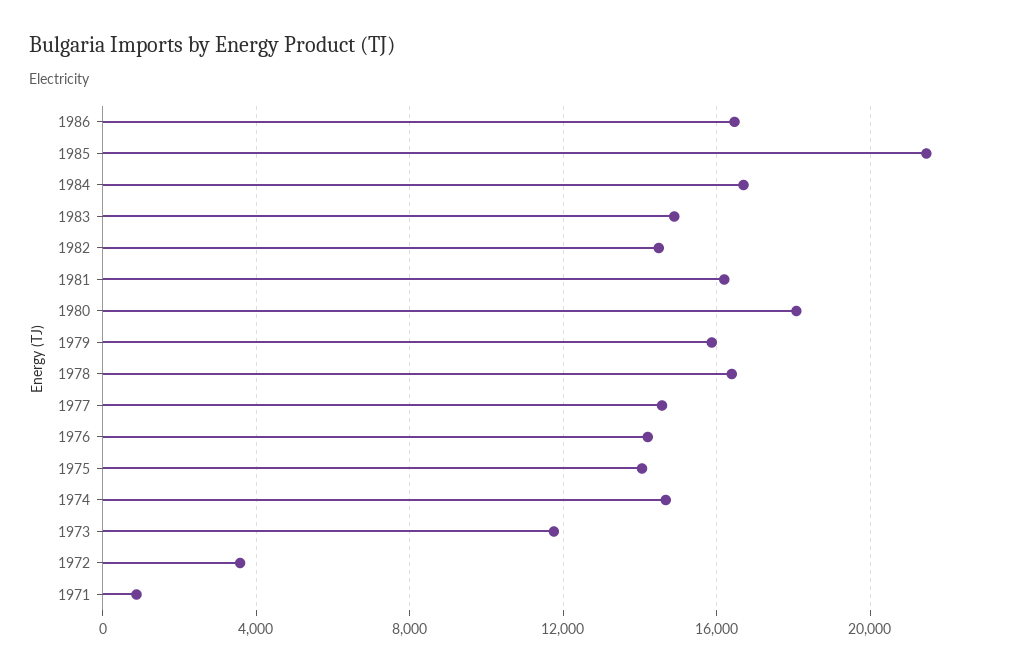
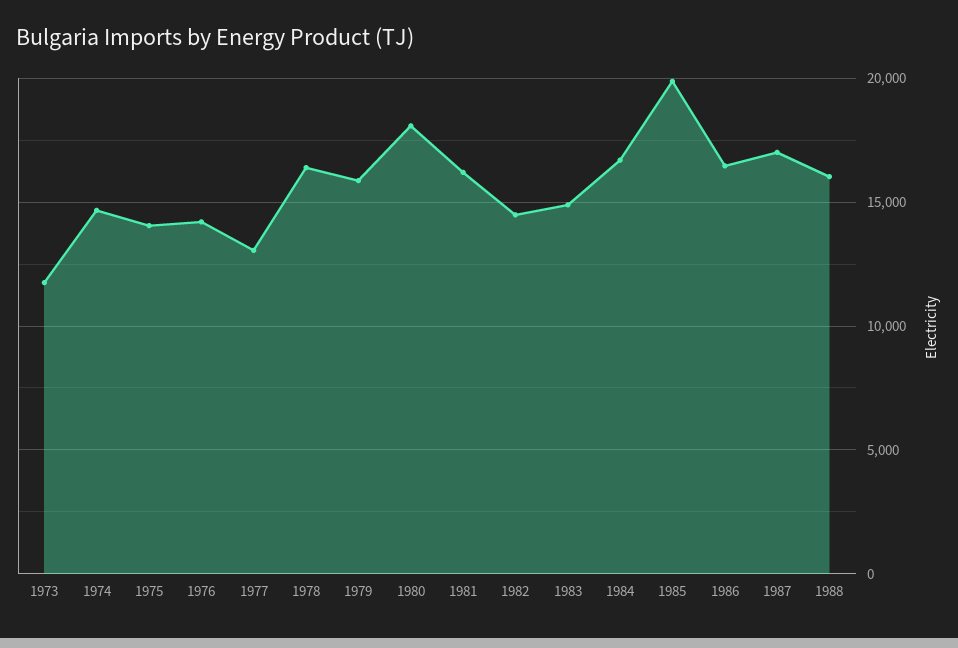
1985: 21500 -> 20000
1977: 14500 -> 13000
1972: 3500 -> none
1971: 1000 -> none
1987: none -> 17000
1988: none -> 16000

